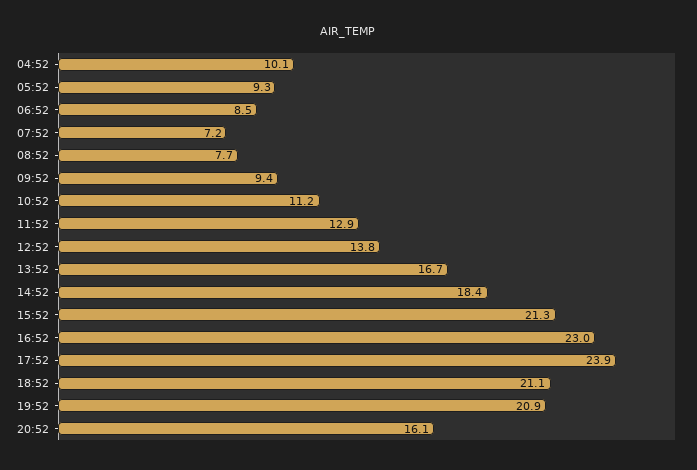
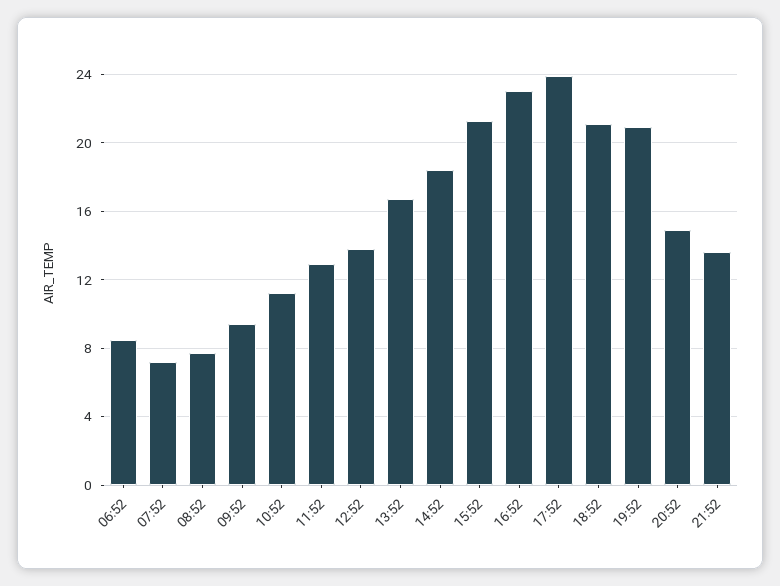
04:52: 10.1 -> none
05:52: 9.3 -> none
20:52: 16.1 -> 15
21:52: none -> 13.5

